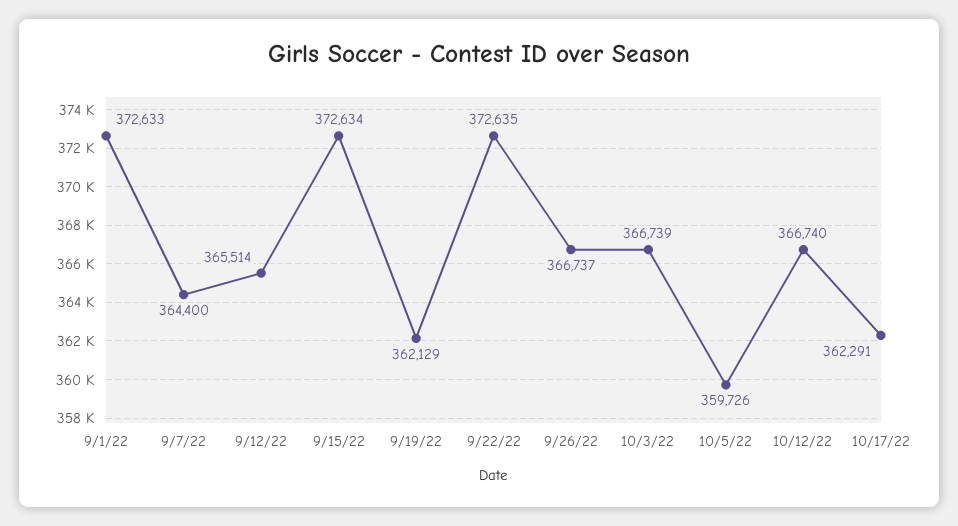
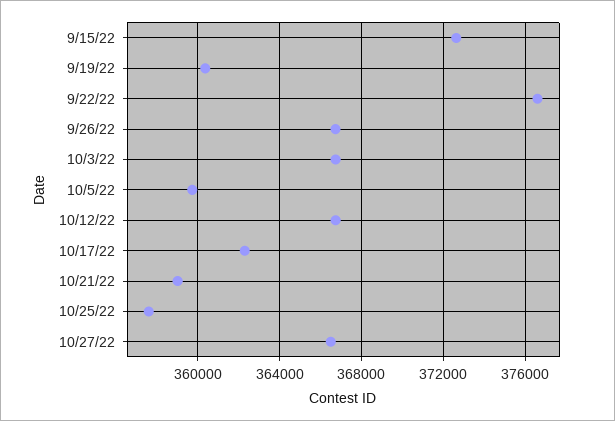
9/1/22: 372633 -> none
9/7/22: 364400 -> none
9/12/22: 365514 -> none
9/19/22: 362129 -> 360500
9/22/22: 372635 -> 376500
10/21/22: none -> 359000
10/25/22: none -> 357500
10/27/22: none -> 366500

